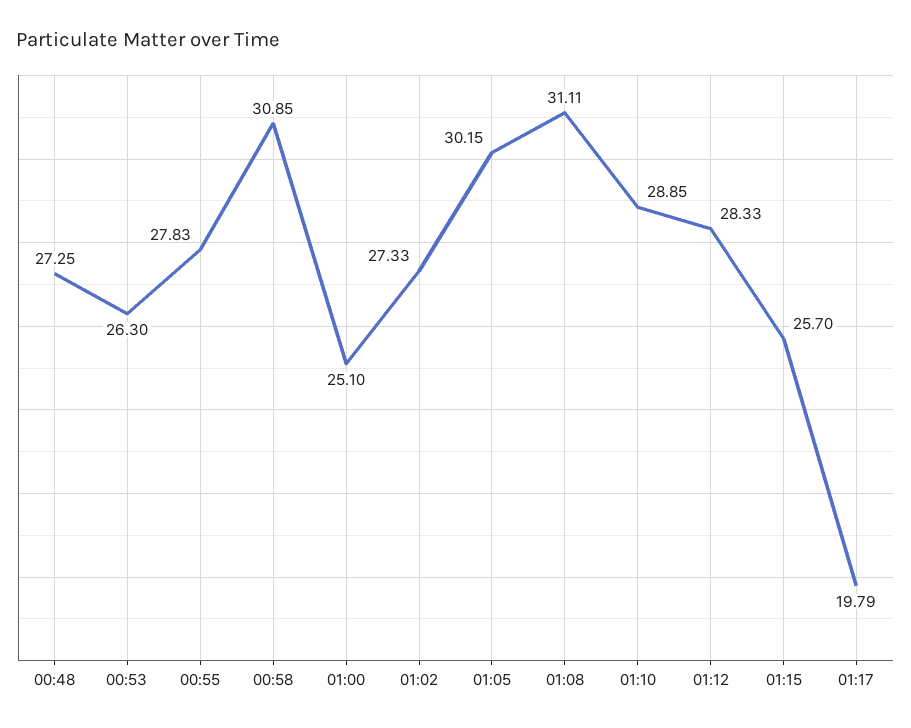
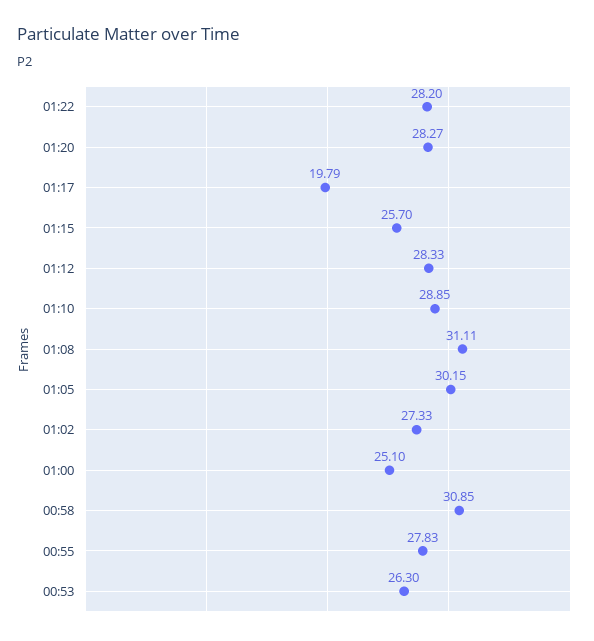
00:48: 27.25 -> none
01:22: none -> 28.2
01:20: none -> 28.27

